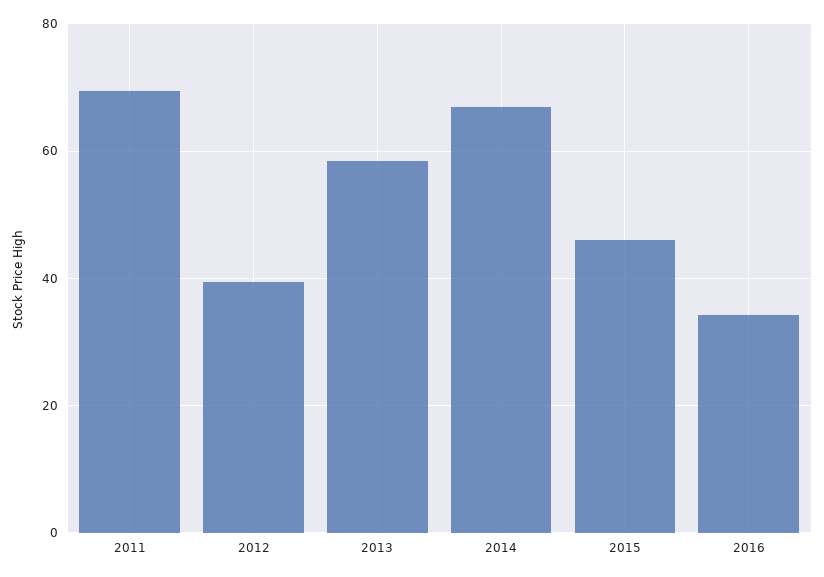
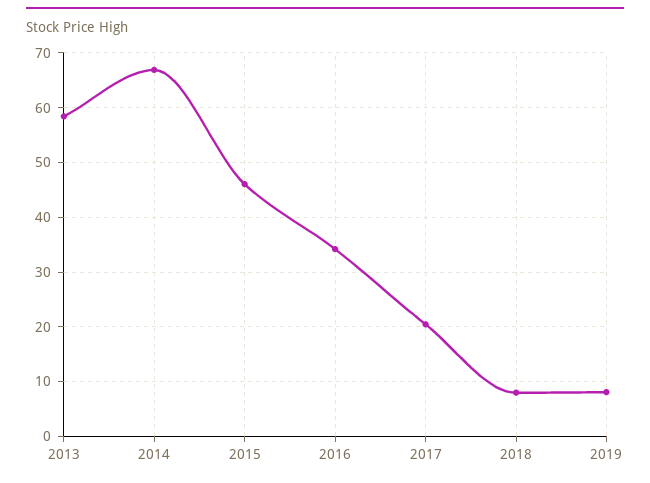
2011: 70 -> none
2012: 40 -> none
2017: none -> 20
2018: none -> 8
2019: none -> 8

